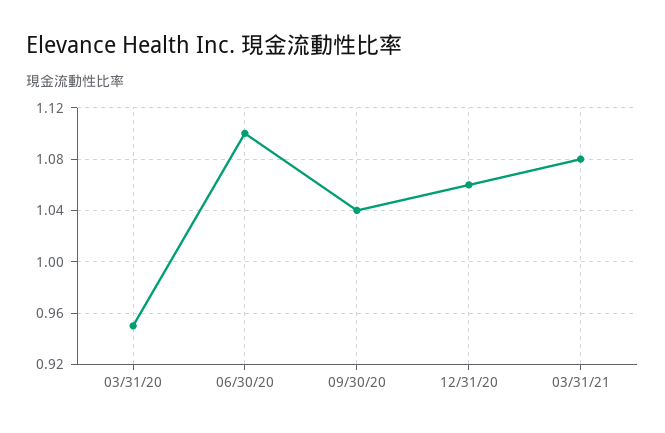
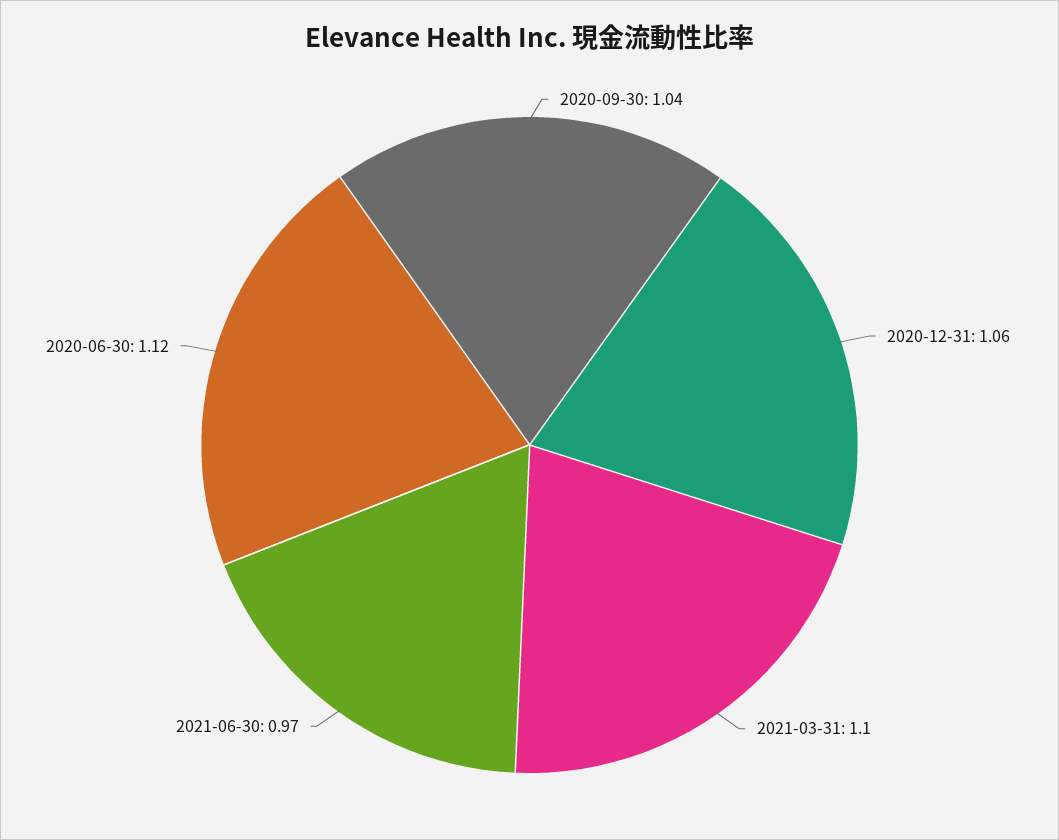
03/31/20: 0.95 -> none
06/30/20: 1.1 -> 1.12
03/31/21: 1.08 -> 1.1
2021-06-30: none -> 0.97

